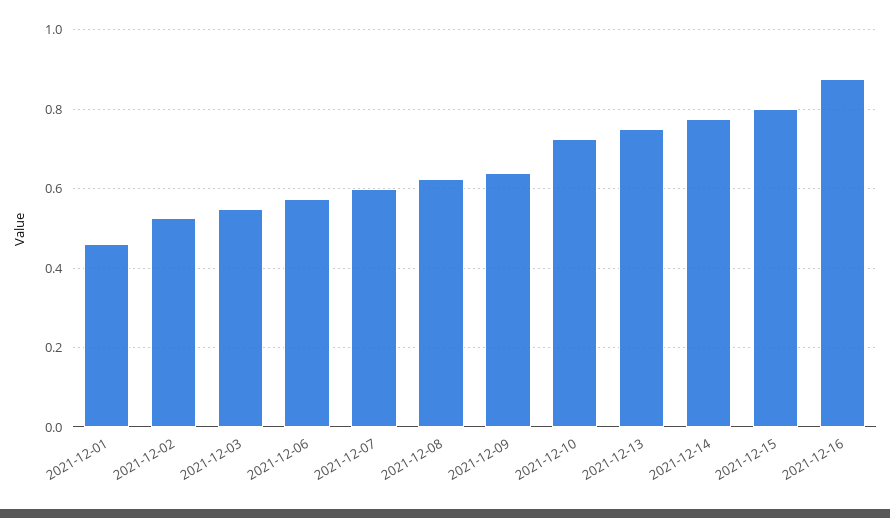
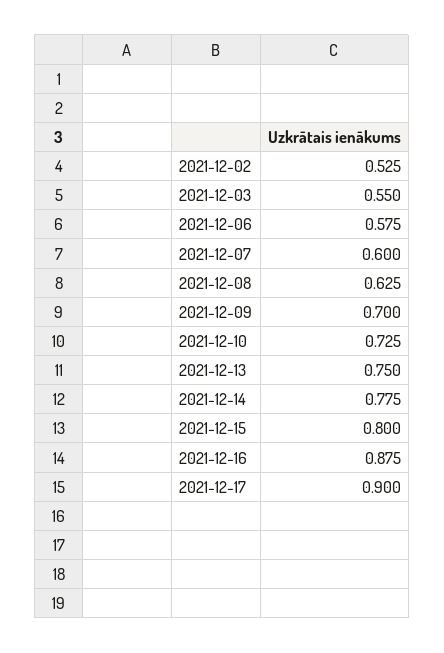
2021-12-01: 0.46 -> none
2021-12-09: 0.64 -> 0.7
2021-12-17: none -> 0.9

